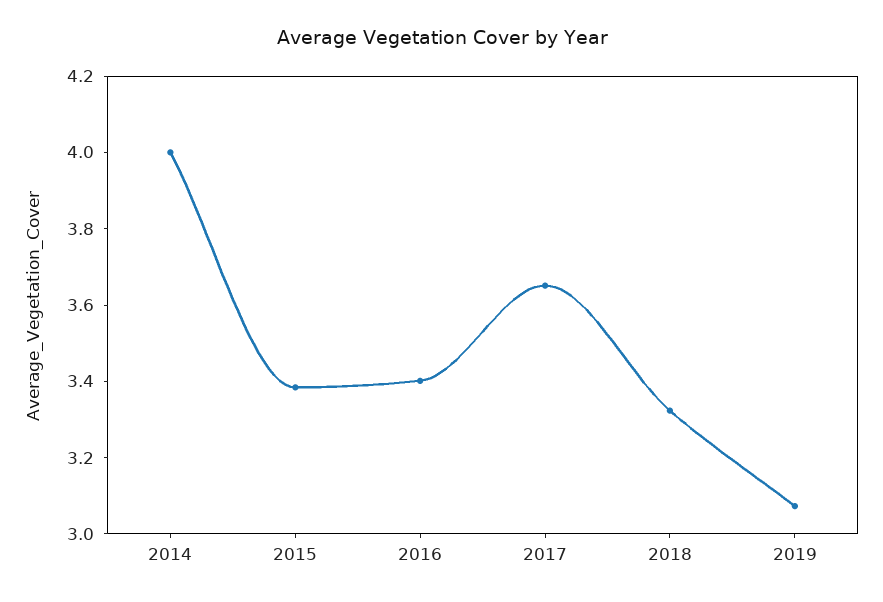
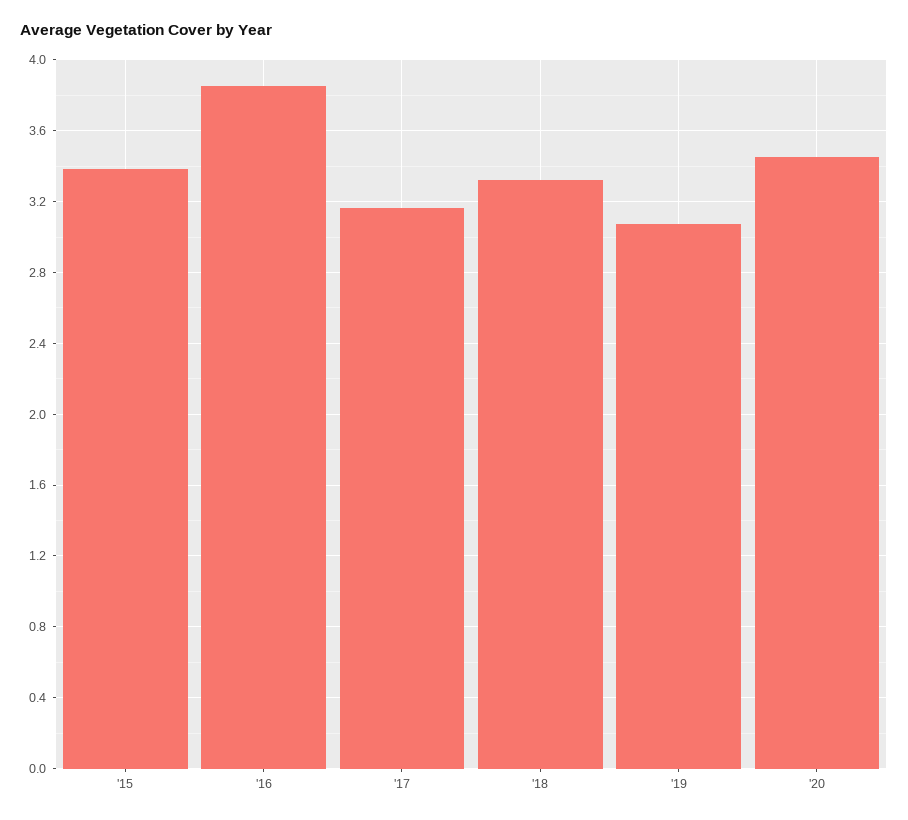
2014: 4 -> none
2016: 3.4 -> 3.85
2017: 3.65 -> 3.15
'20: none -> 3.45

